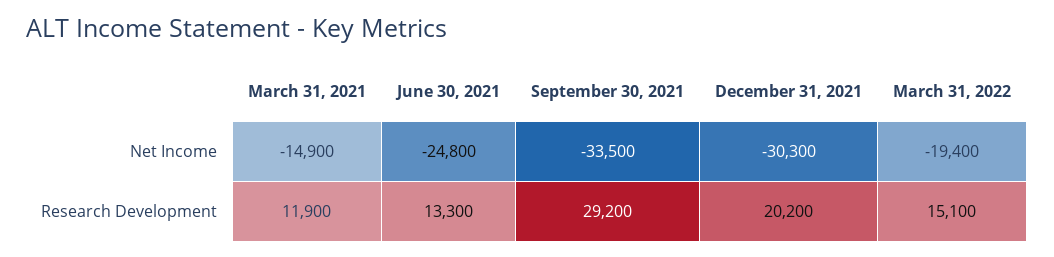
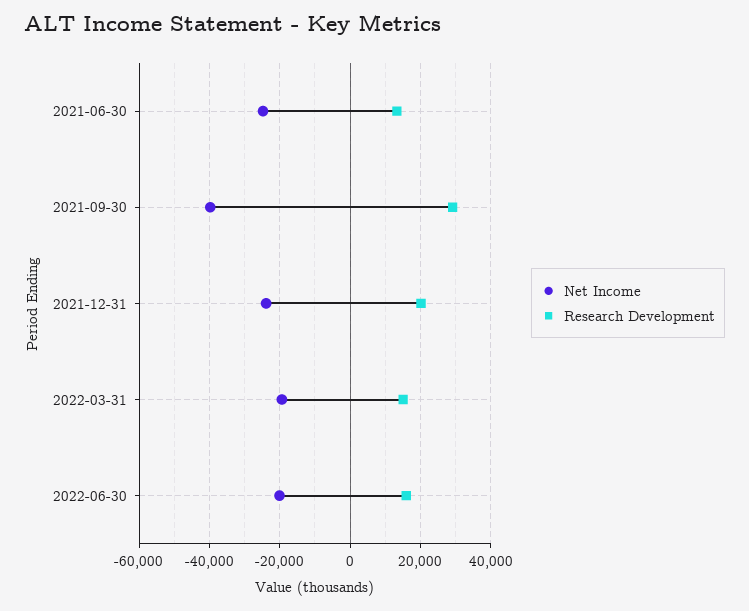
Net Income, March 31, 2021: -14900 -> none
Net Income, September 30, 2021: -33500 -> -40000
Net Income, December 31, 2021: -30300 -> -24000
Research Development, March 31, 2021: 11900 -> none
Net Income, 2022-06-30: none -> -20000
Research Development, 2022-06-30: none -> 16000

